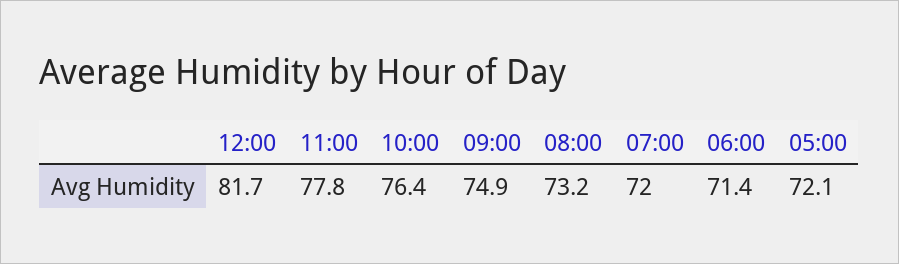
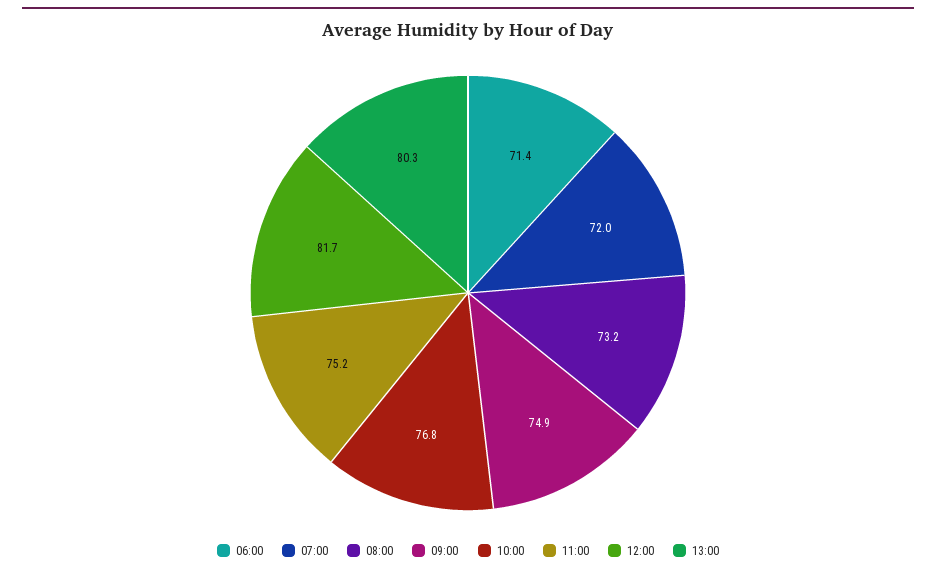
11:00: 77.8 -> 75.2
10:00: 76.4 -> 76.8
05:00: 72.1 -> none
13:00: none -> 80.3

